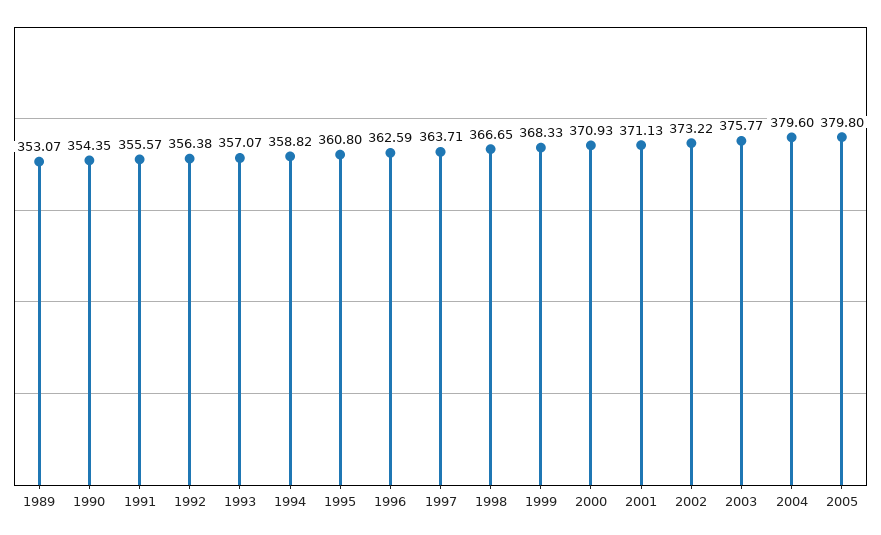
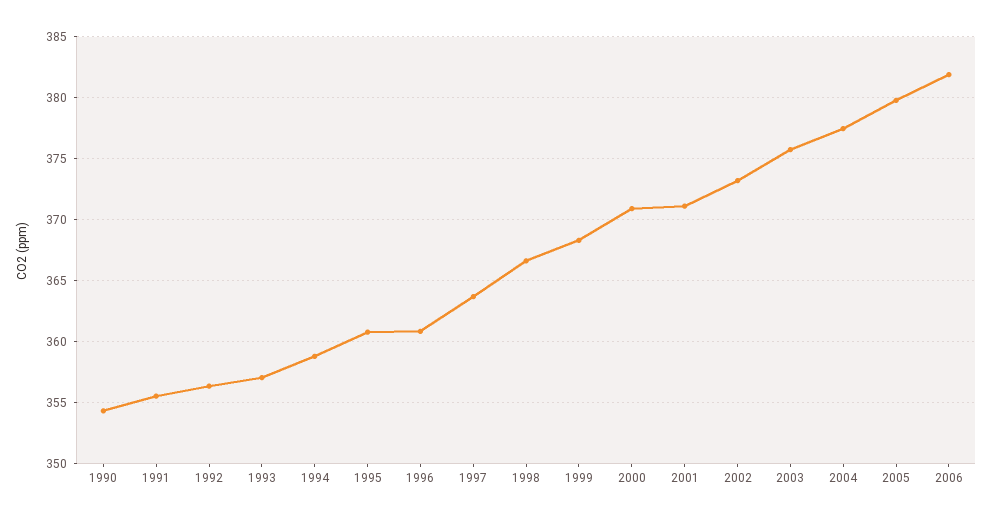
1989: 353.07 -> none
1996: 362.59 -> 361
2004: 379.6 -> 377.5
2006: none -> 382

